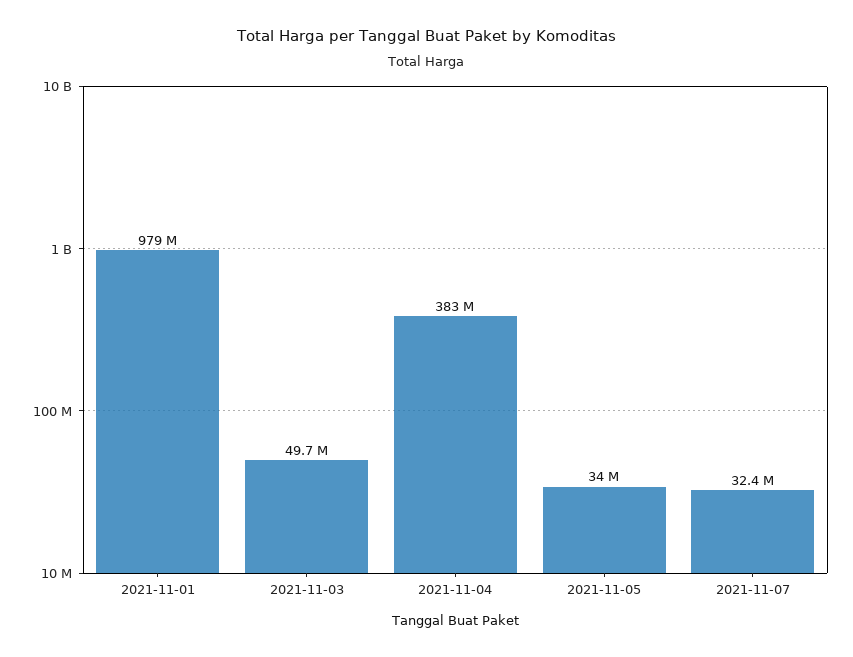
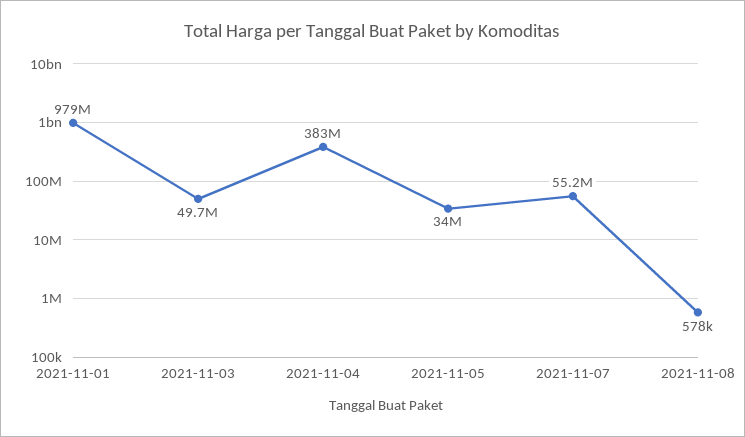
2021-11-07: 32400000 -> 55200000
2021-11-08: none -> 578000

